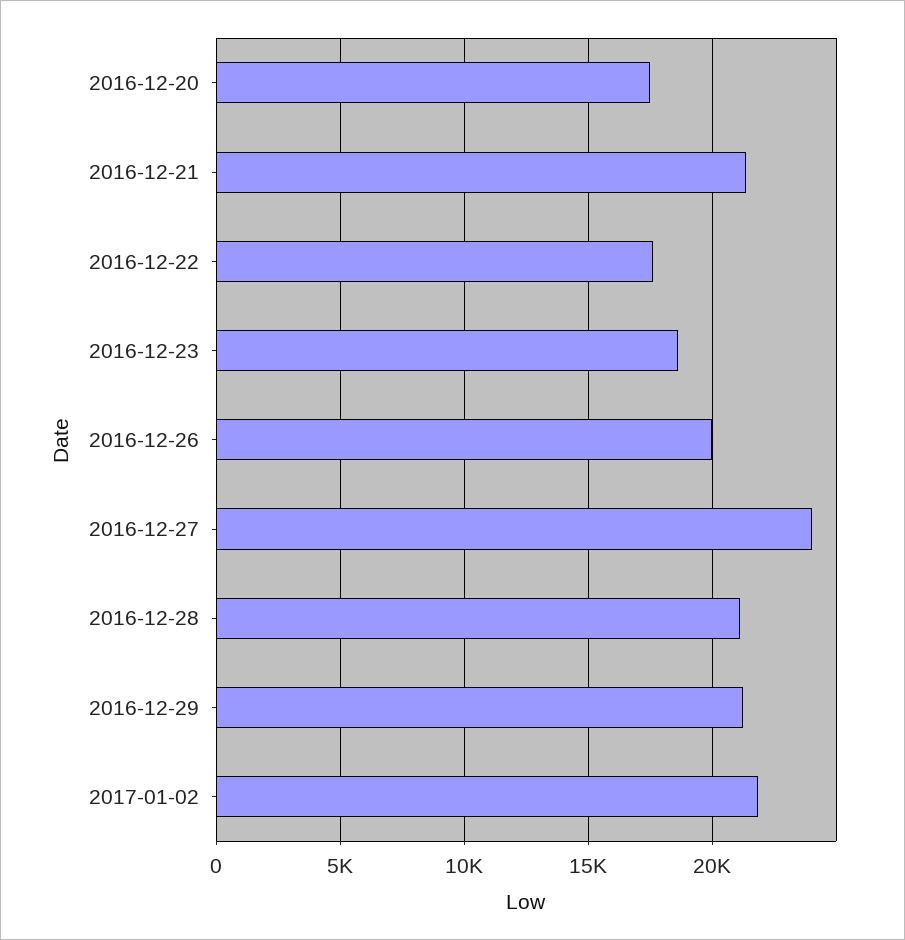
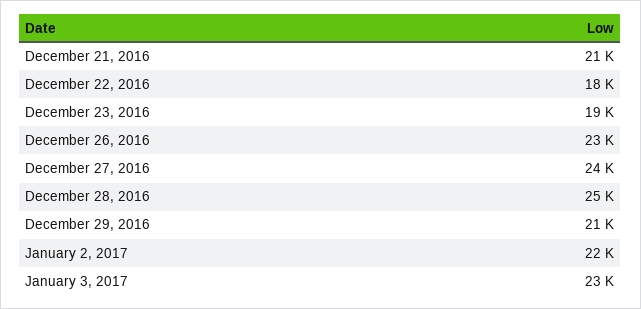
2016-12-20: 17500 -> none
2016-12-26: 20000 -> 23000
2016-12-28: 21000 -> 25000
January 3, 2017: none -> 23000

